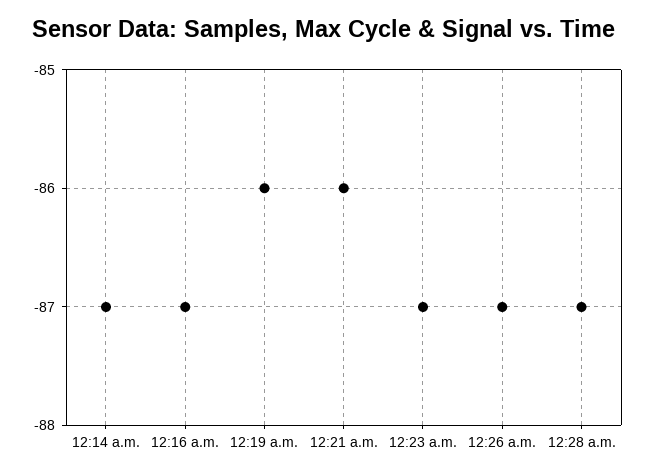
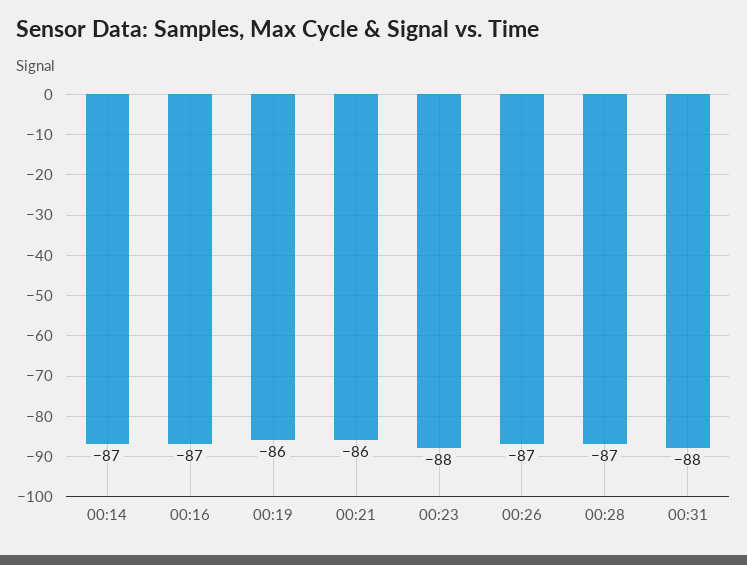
12:23 a.m.: -87 -> -88
00:31: none -> -88

